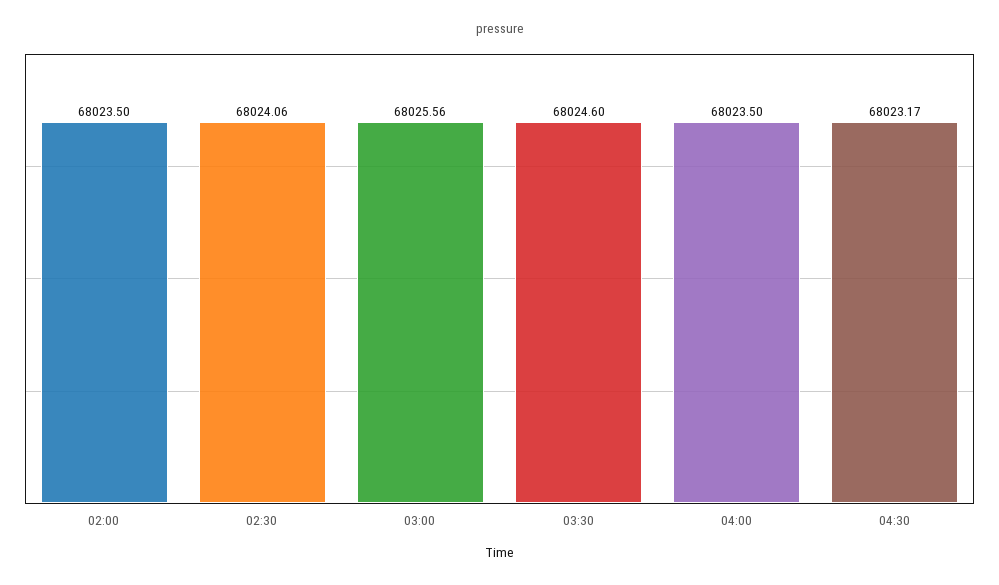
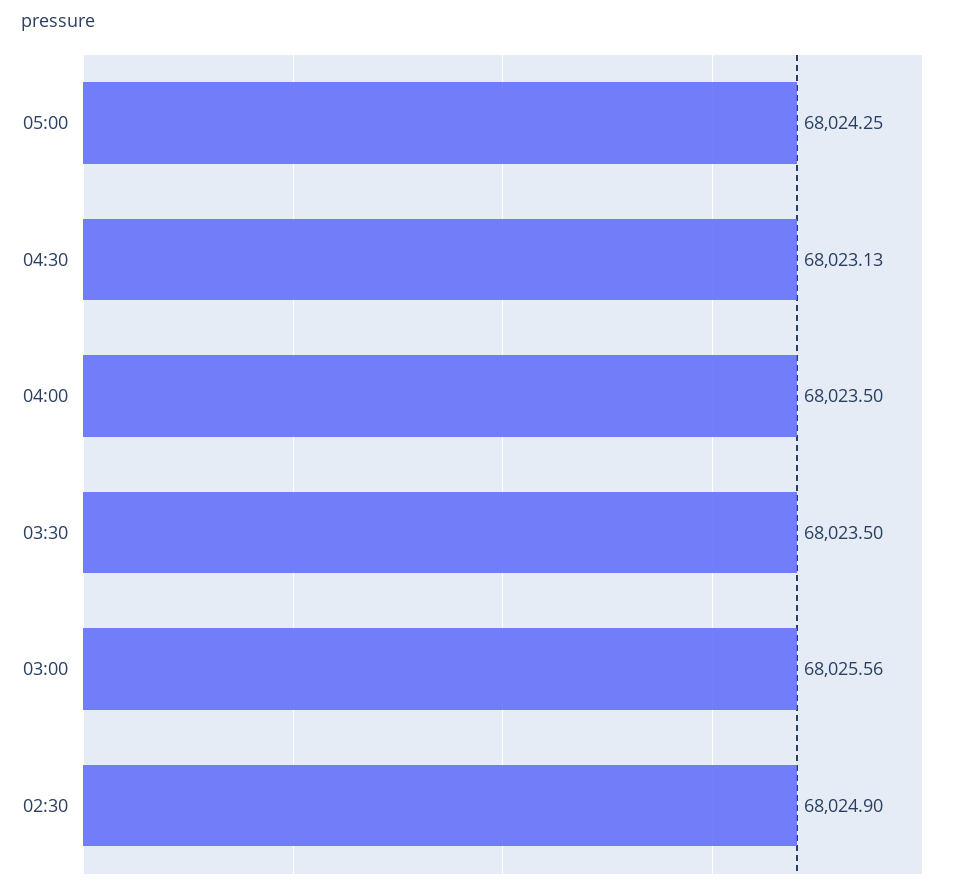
02:00: 68023.5 -> none
02:30: 68024.06 -> 68024.9
03:30: 68024.6 -> 68023.5
04:30: 68023.17 -> 68023.13
05:00: none -> 68024.25

